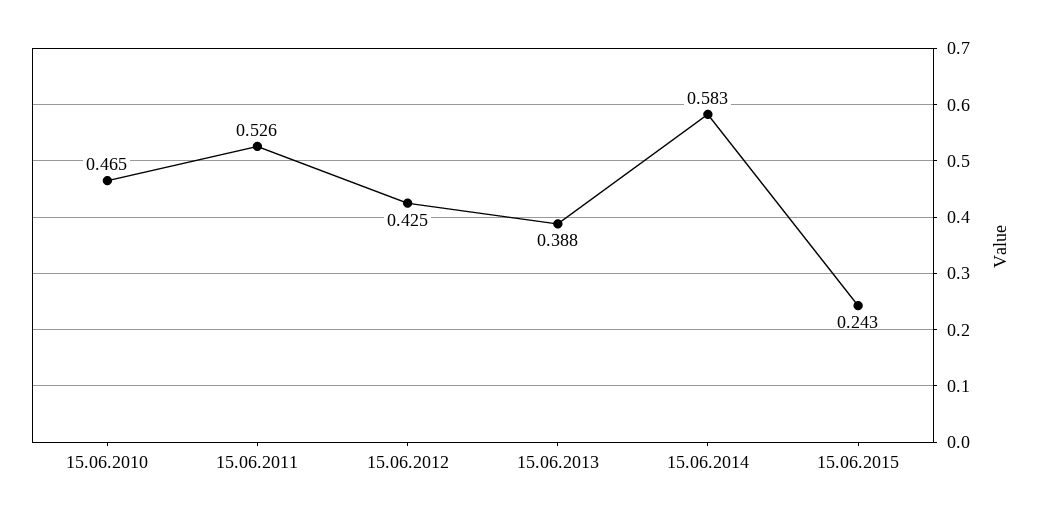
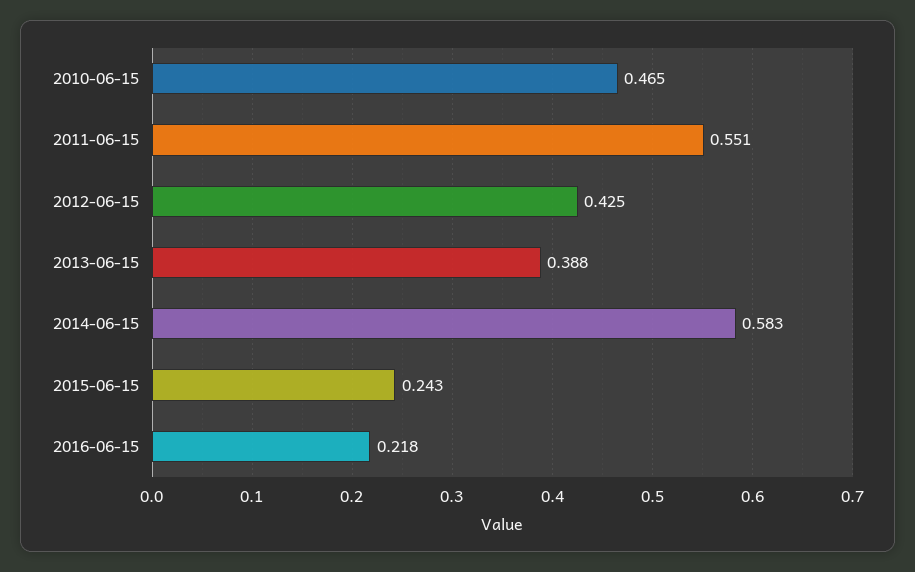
15.06.2011: 0.526 -> 0.551
2016-06-15: none -> 0.218

